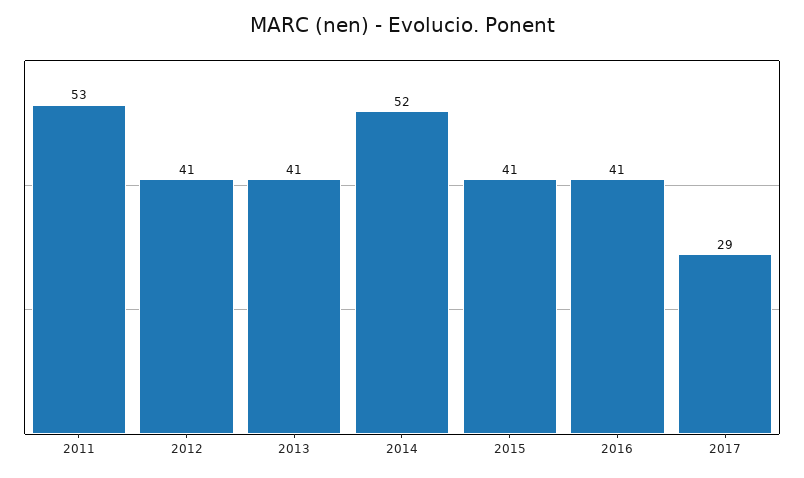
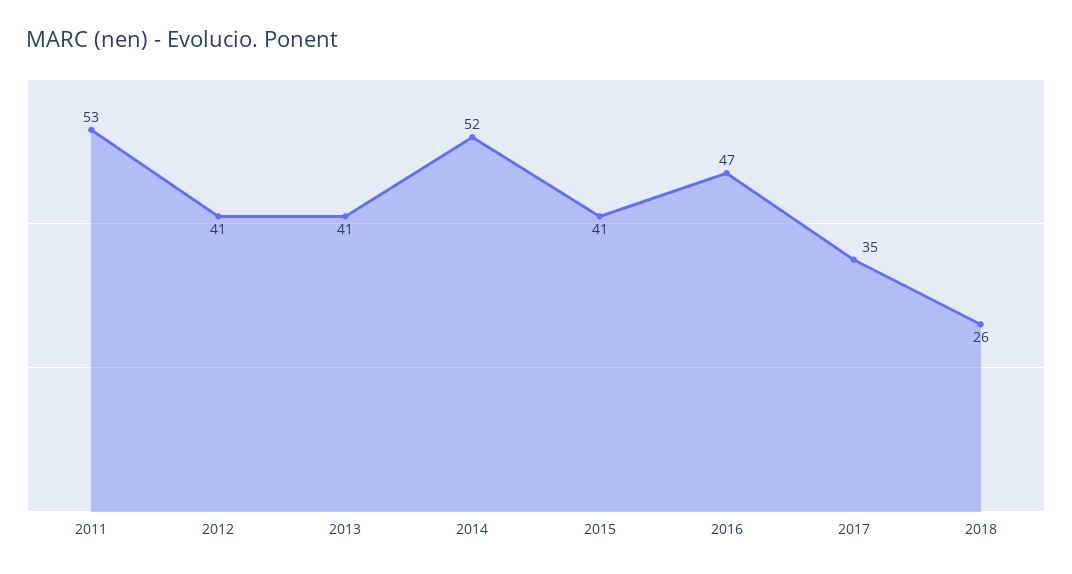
2016: 41 -> 47
2017: 29 -> 35
2018: none -> 26

